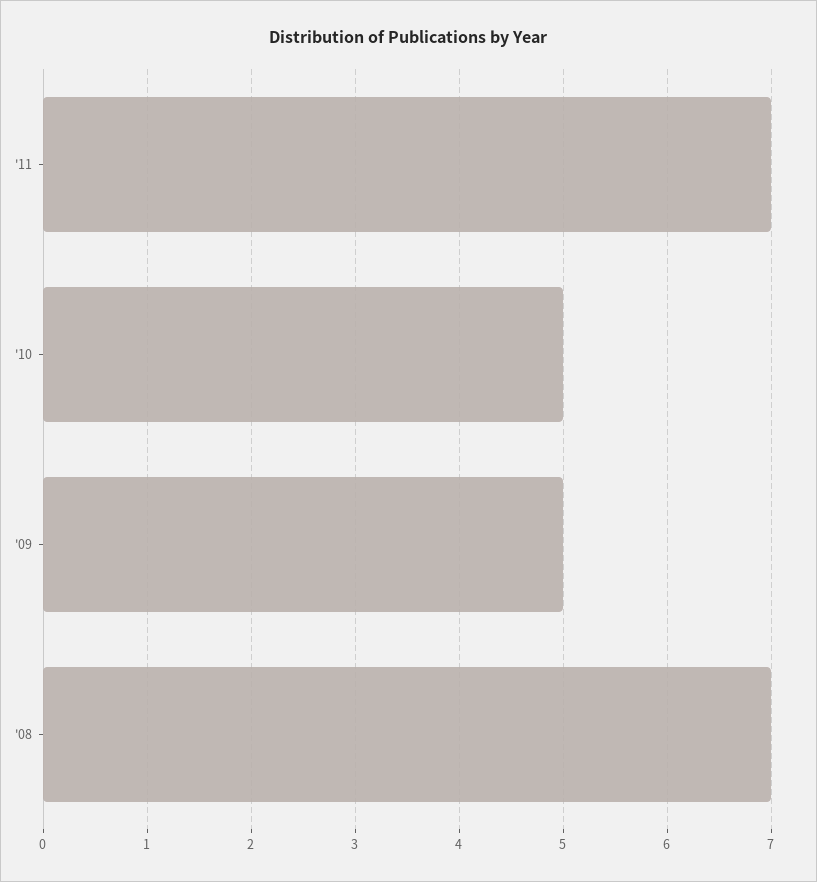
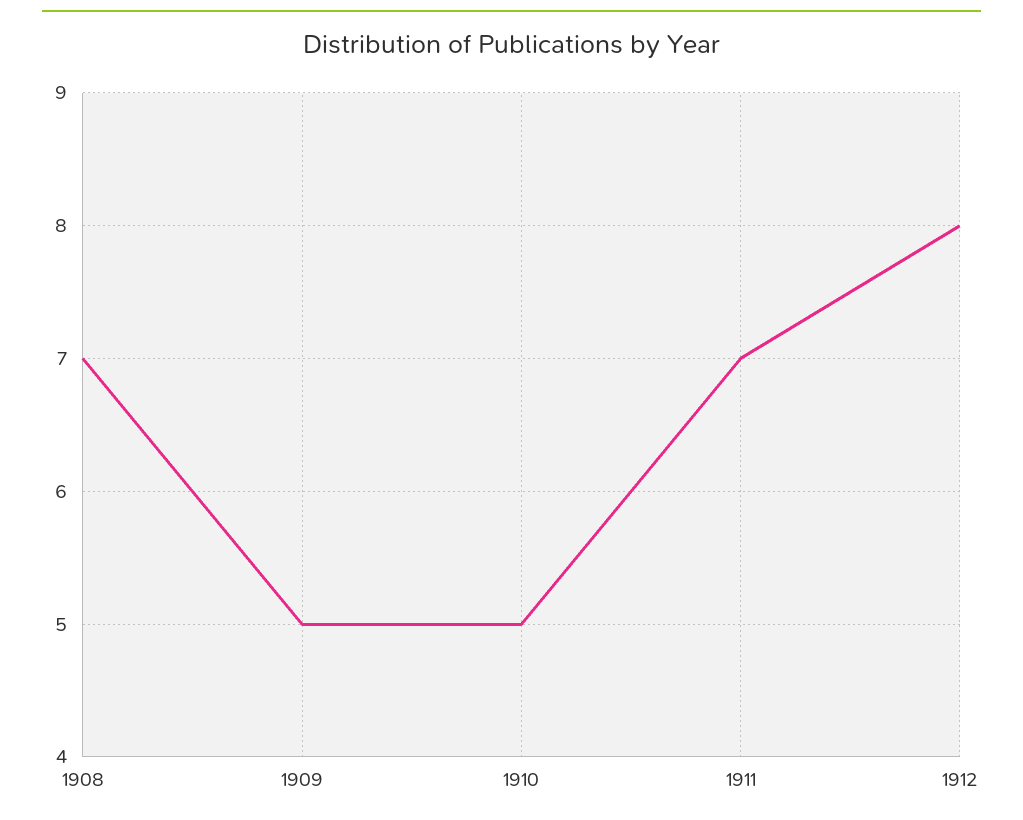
1912: none -> 8

